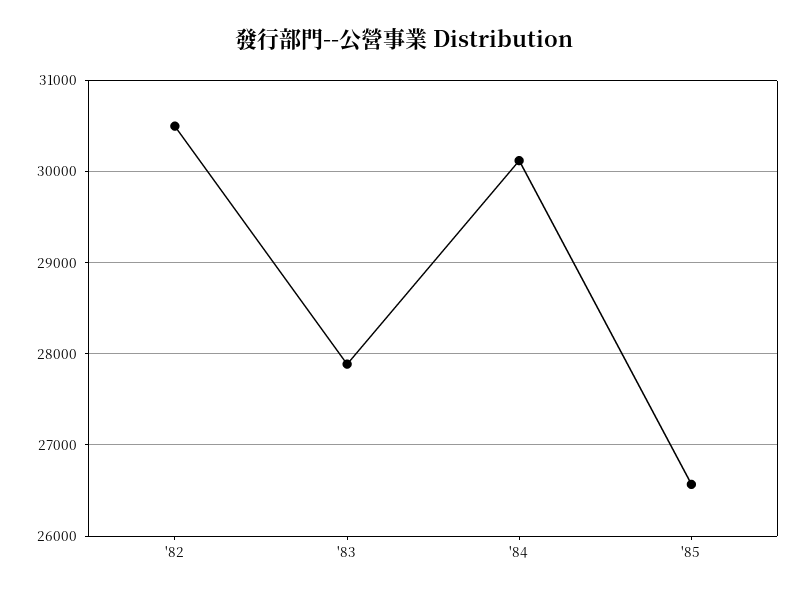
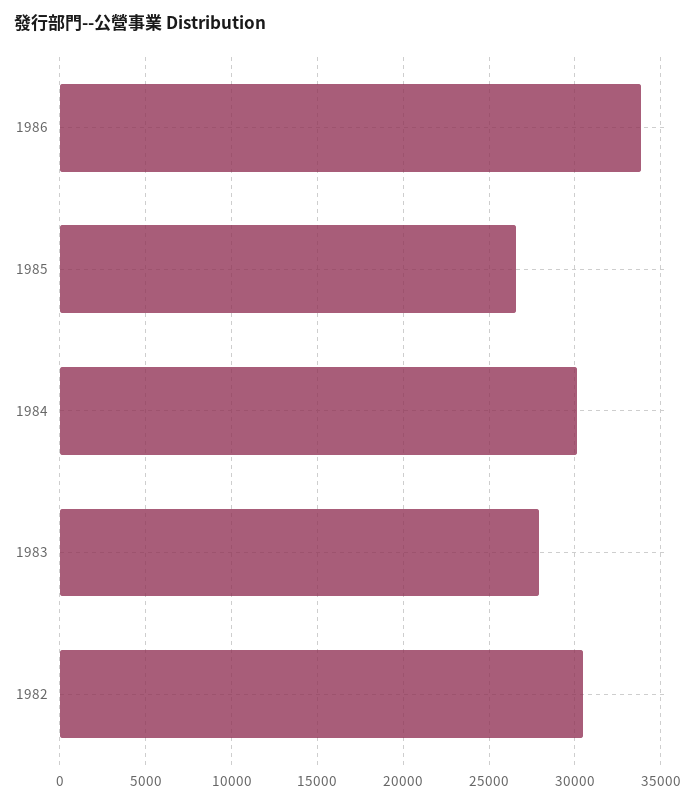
1986: none -> 34000

